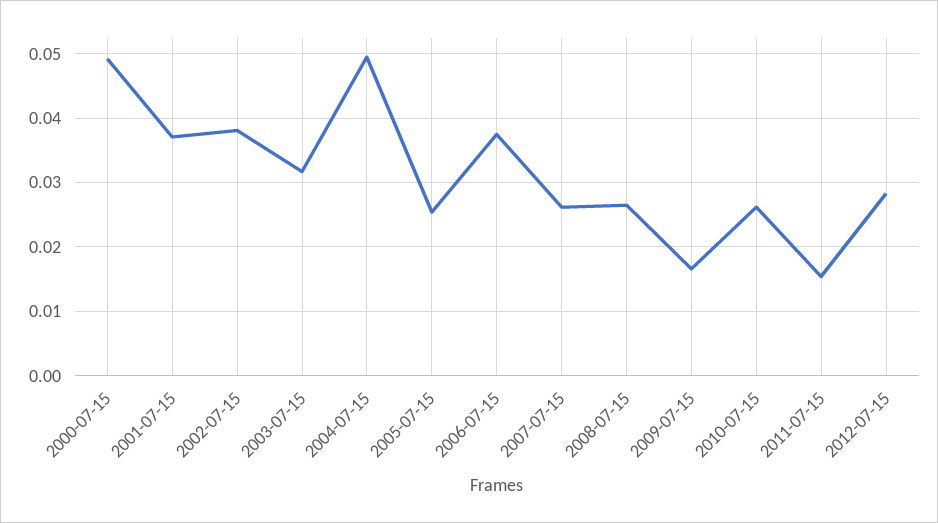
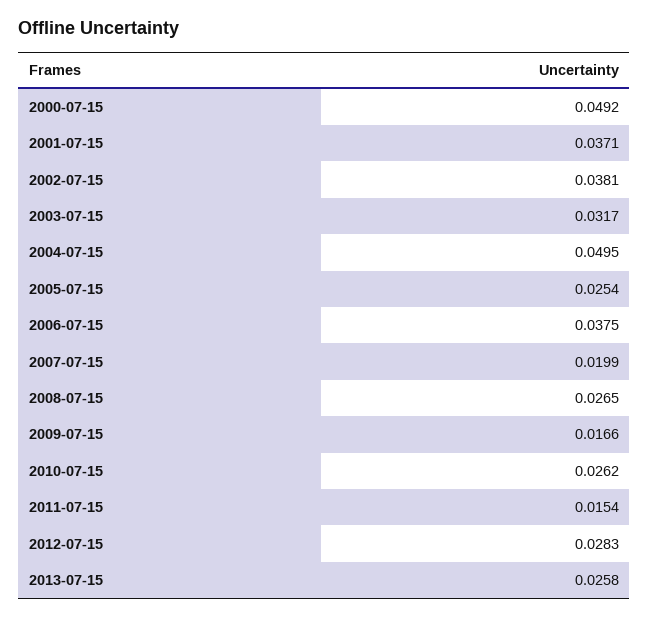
2007-07-15: 0.026 -> 0.0199
2013-07-15: none -> 0.0258

